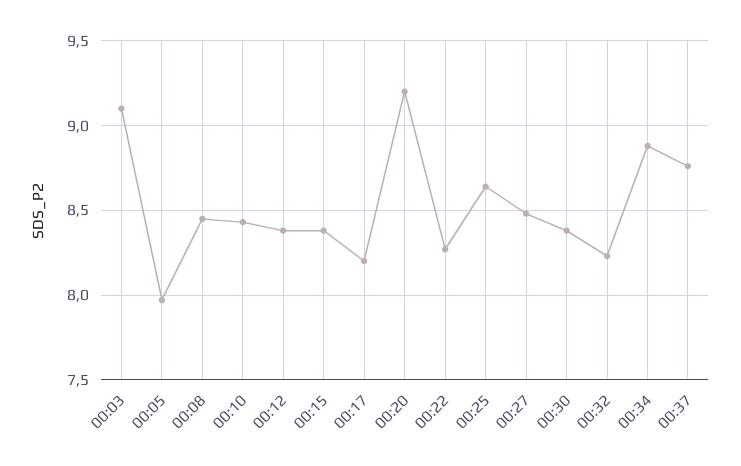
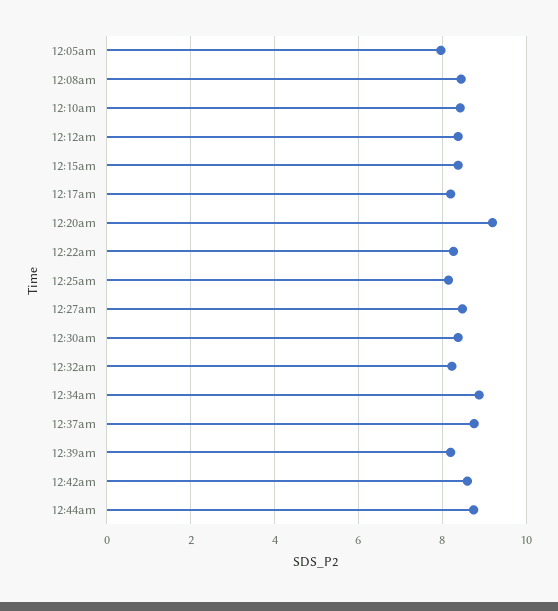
00:03: 9.1 -> none
00:25: 8.65 -> 8.2
12:39am: none -> 8.2
12:42am: none -> 8.6
12:44am: none -> 8.8

